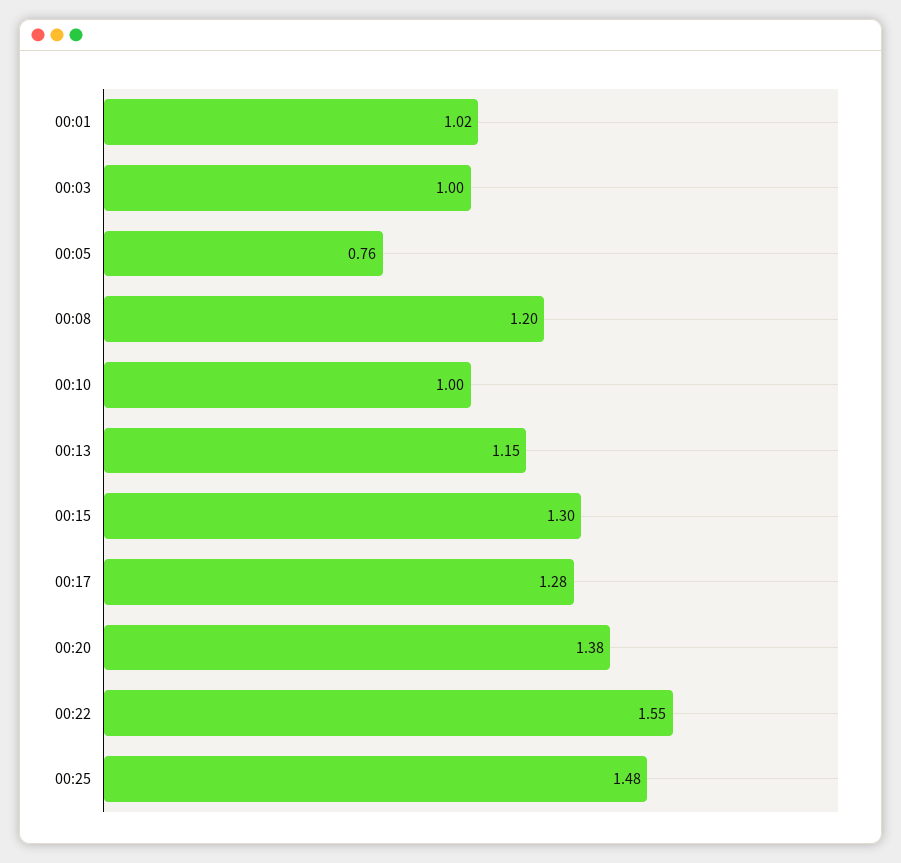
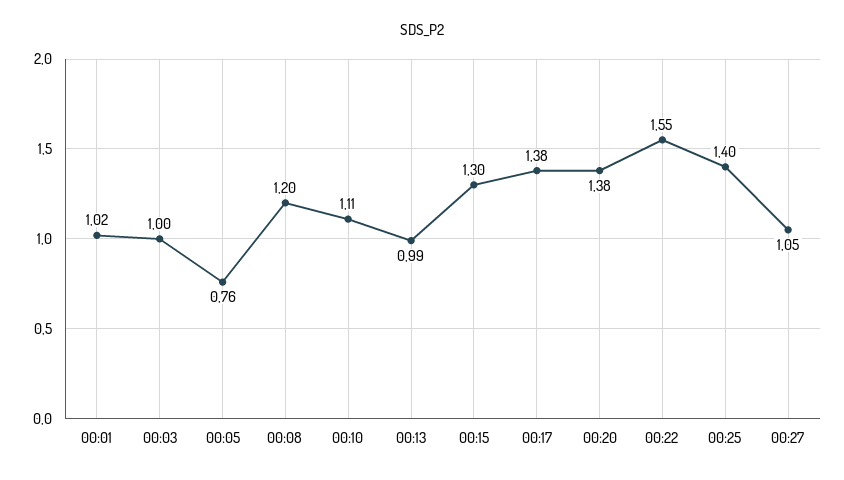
00:10: 1 -> 1.11
00:13: 1.15 -> 0.99
00:17: 1.28 -> 1.38
00:25: 1.48 -> 1.4
00:27: none -> 1.05

